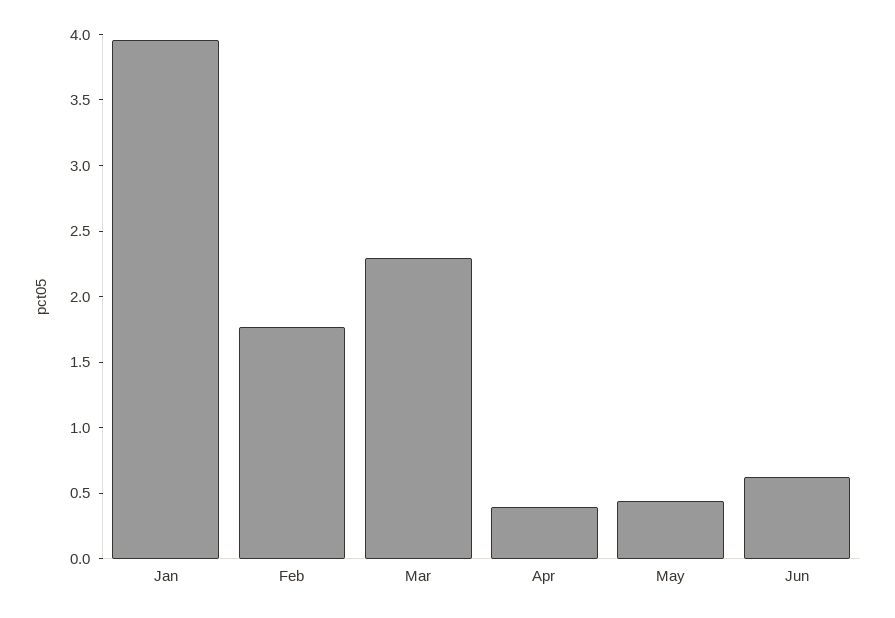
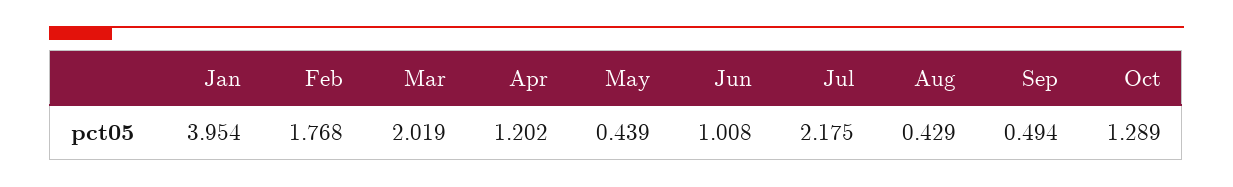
Mar: 2.3 -> 2.019
Apr: 0.4 -> 1.202
Jun: 0.6 -> 1.008
Jul: none -> 2.175
Aug: none -> 0.429
Sep: none -> 0.494
Oct: none -> 1.289

